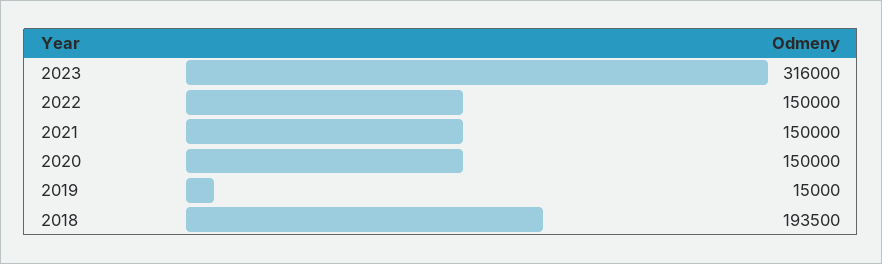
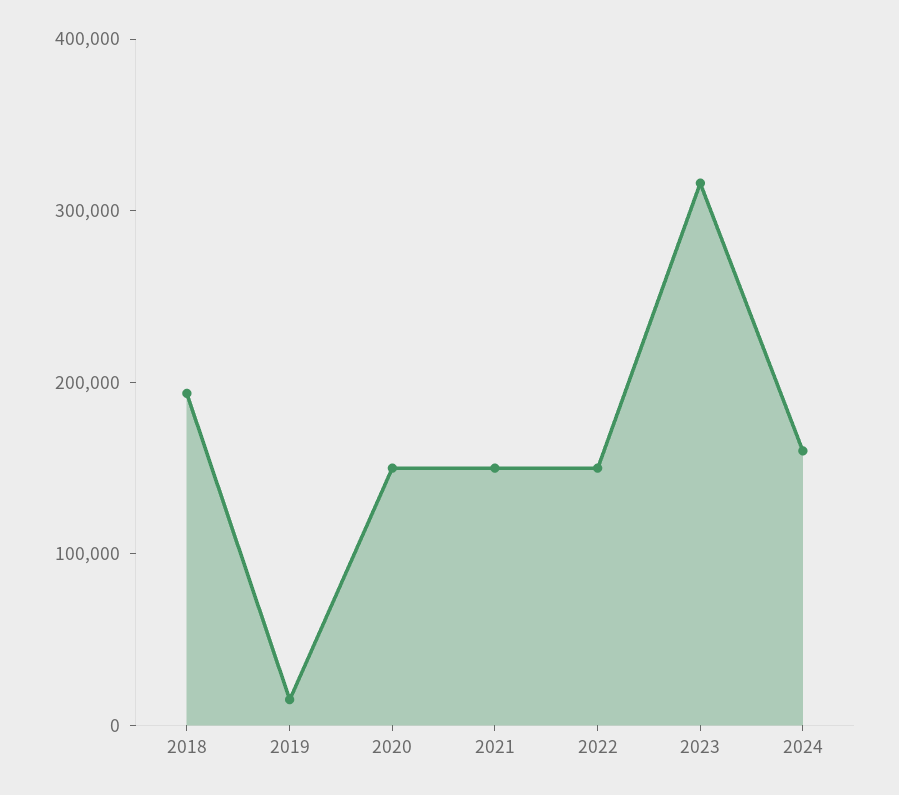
2024: none -> 160000

